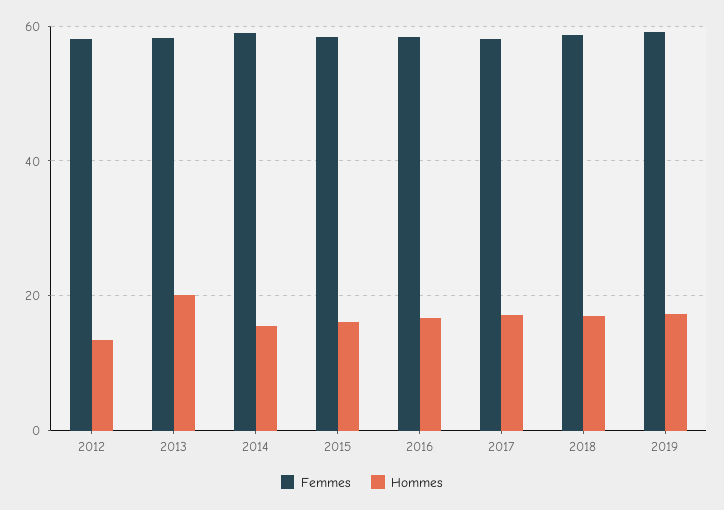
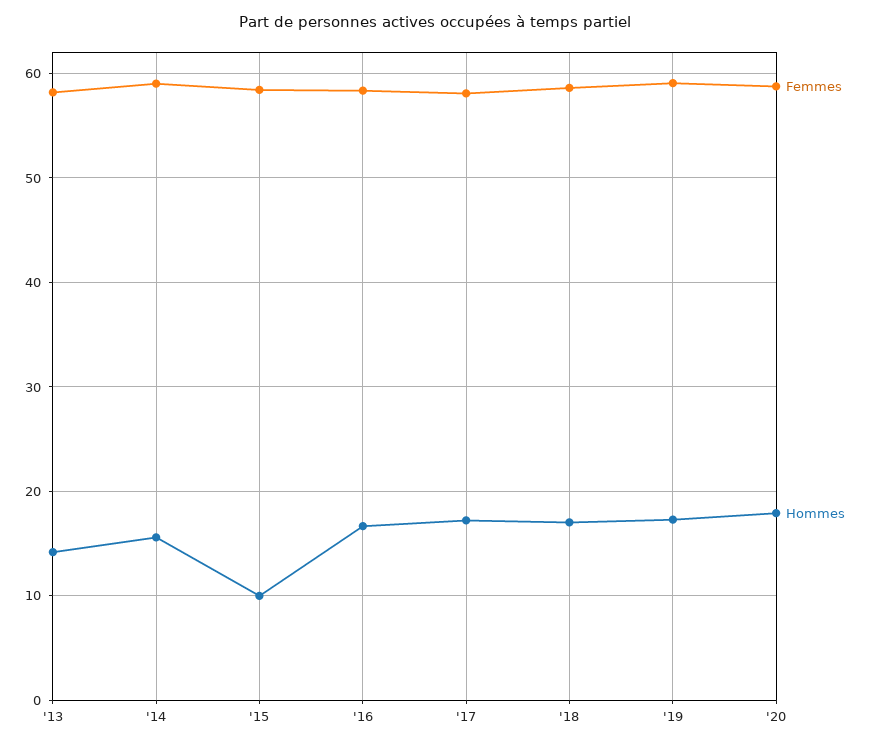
Femmes, 2012: 58 -> none
Hommes, 2012: 14 -> none
Hommes, 2013: 20 -> 14
Hommes, 2015: 16 -> 10
Femmes, '20: none -> 59
Hommes, '20: none -> 18

